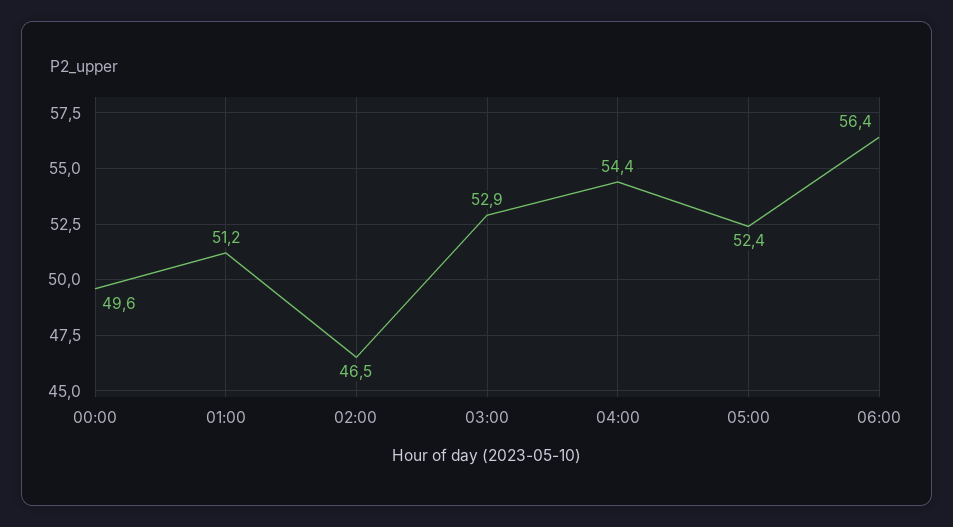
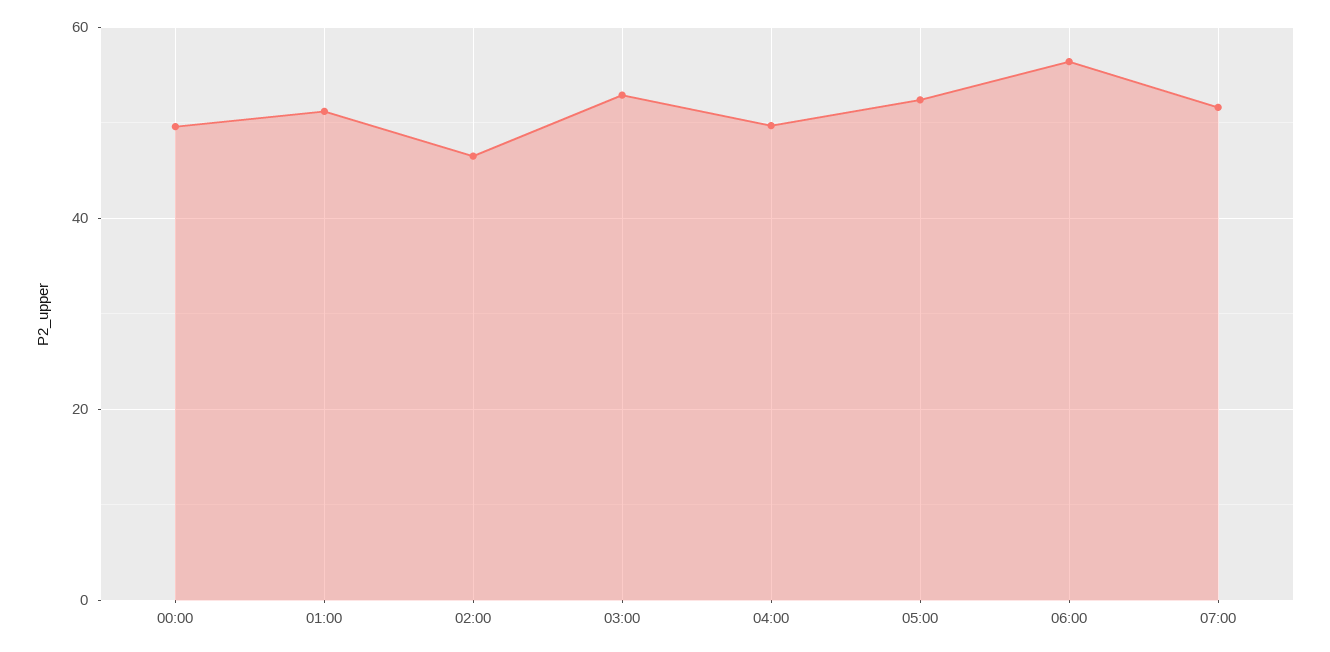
04:00: 54.4 -> 50
07:00: none -> 52

